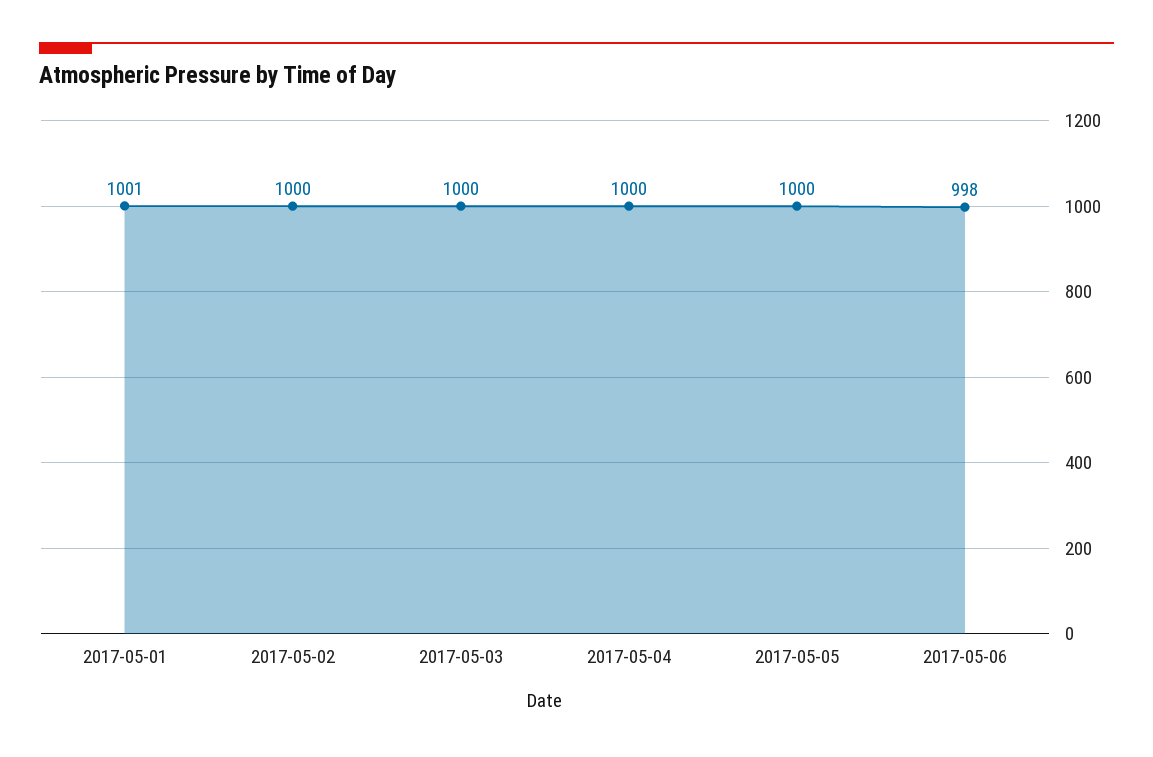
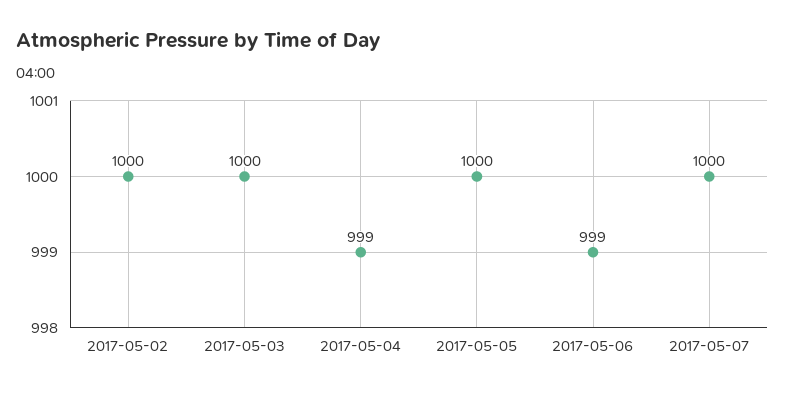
2017-05-01: 1001 -> none
2017-05-04: 1000 -> 999
2017-05-06: 998 -> 999
2017-05-07: none -> 1000

